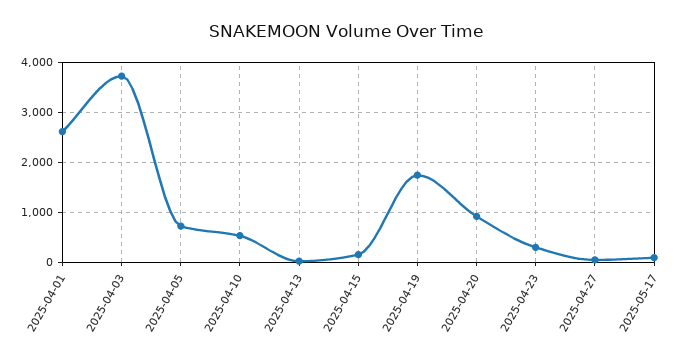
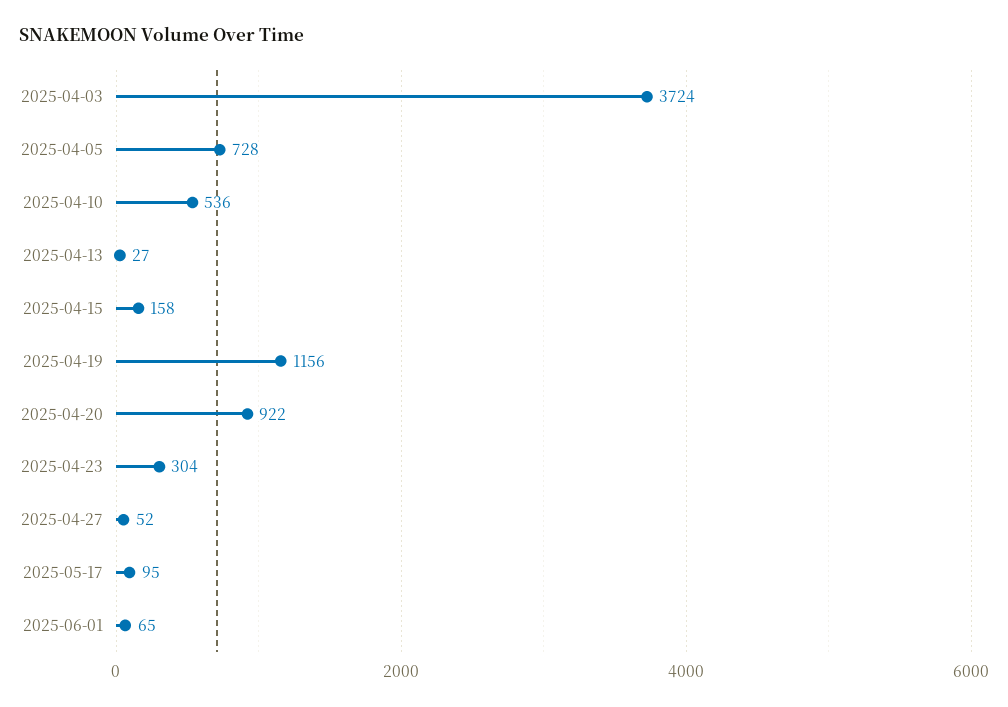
2025-04-01: 2600 -> none
2025-04-19: 1800 -> 1156
2025-06-01: none -> 65

